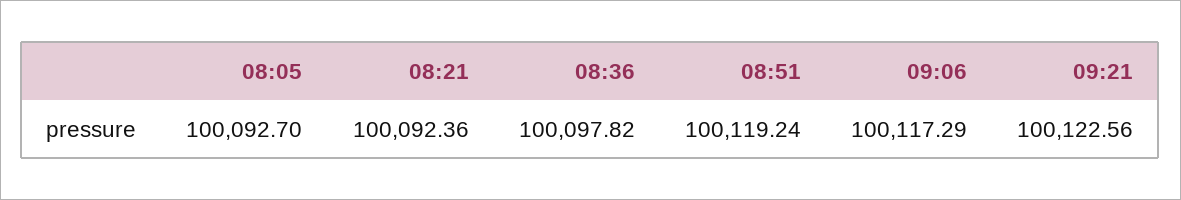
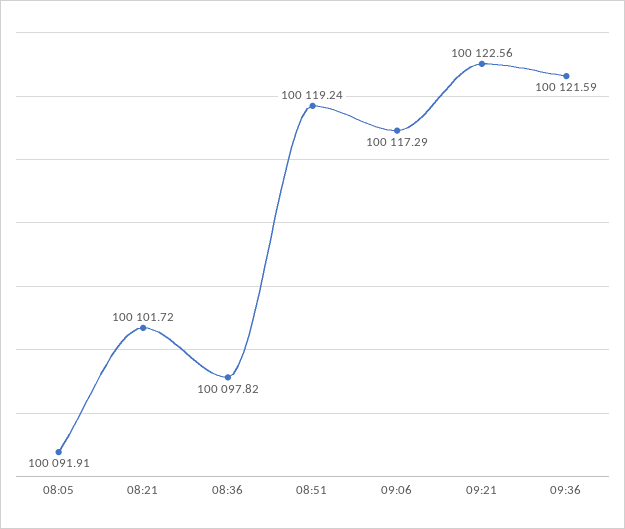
08:05: 100092.7 -> 100091.91
08:21: 100092.36 -> 100101.72
09:36: none -> 100121.59

